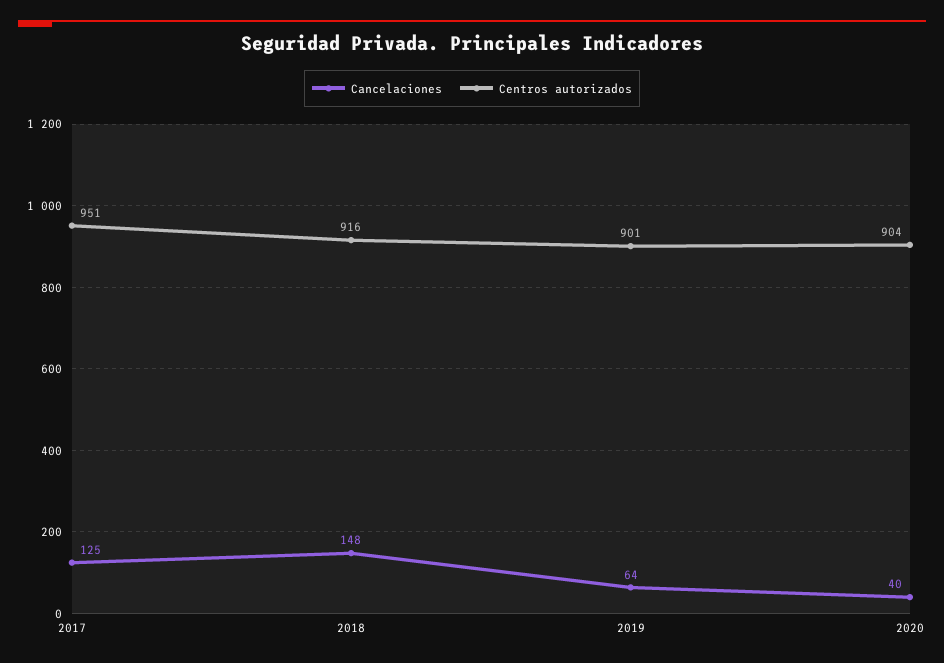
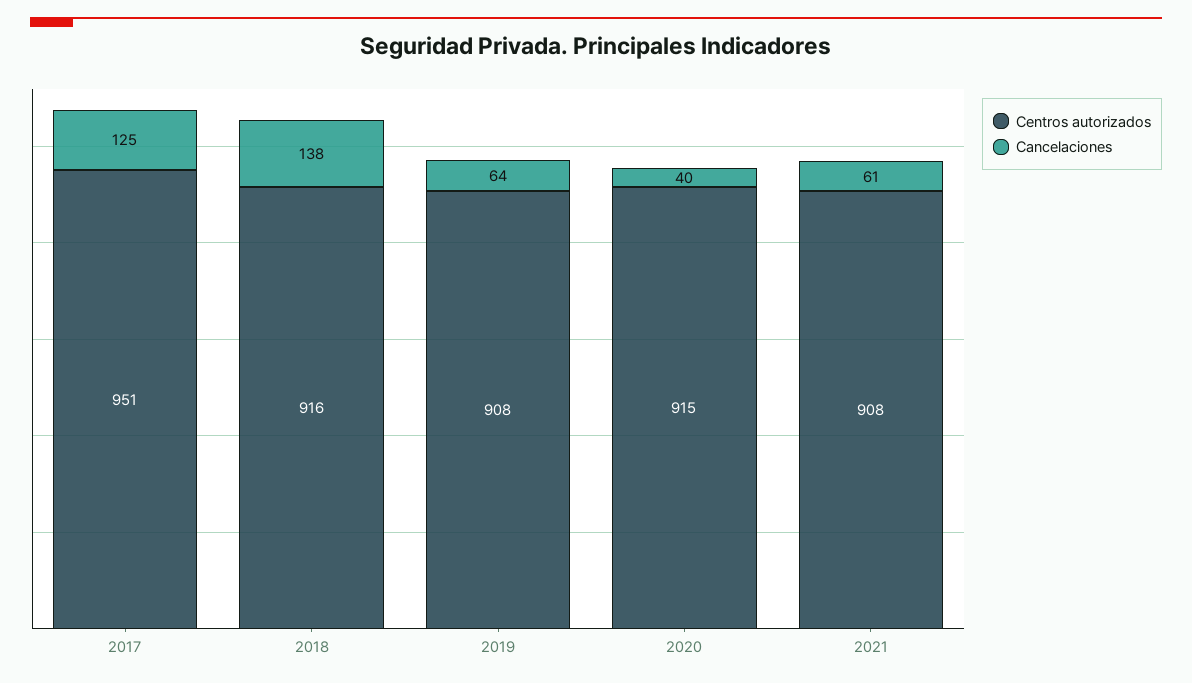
Cancelaciones, 2018: 148 -> 138
Centros autorizados, 2019: 901 -> 908
Centros autorizados, 2020: 904 -> 915
Centros autorizados, 2021: none -> 908
Cancelaciones, 2021: none -> 61

